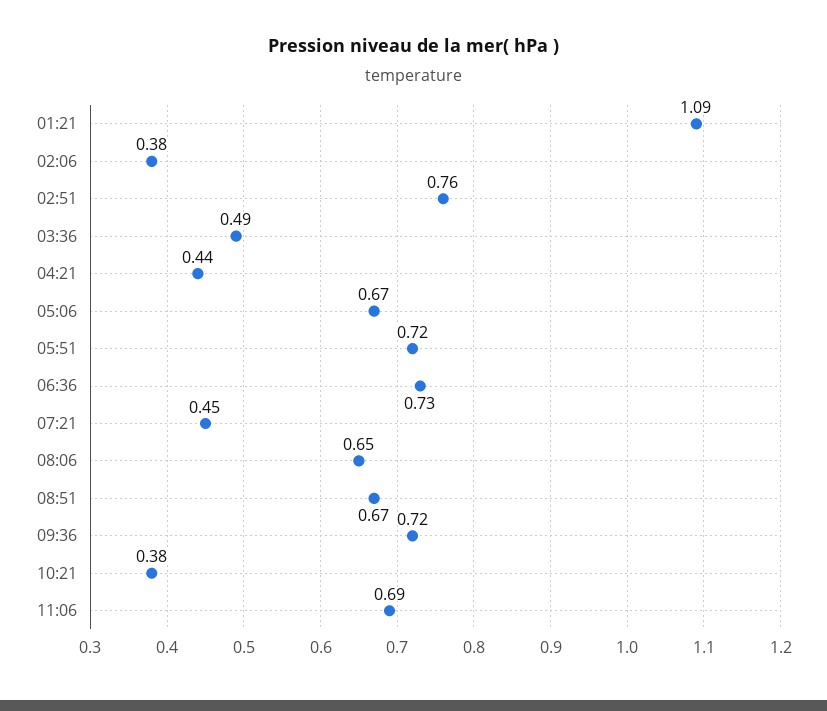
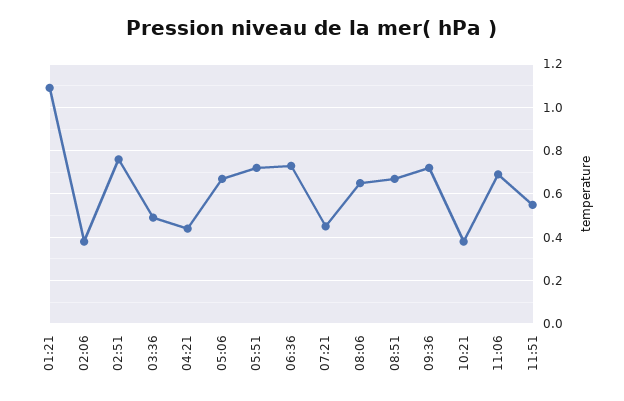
11:51: none -> 0.55

